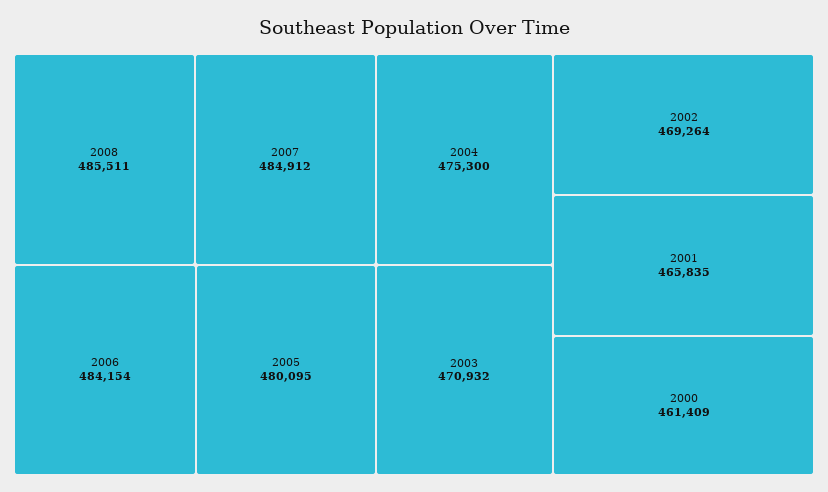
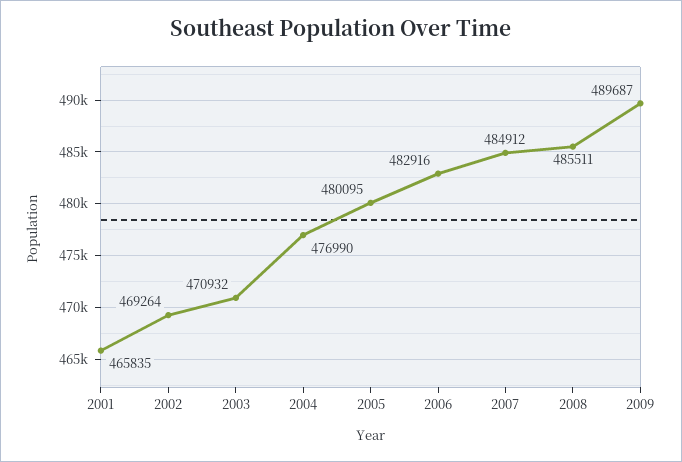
2006: 484154 -> 482916
2004: 475300 -> 476990
2000: 461409 -> none
2009: none -> 489687

